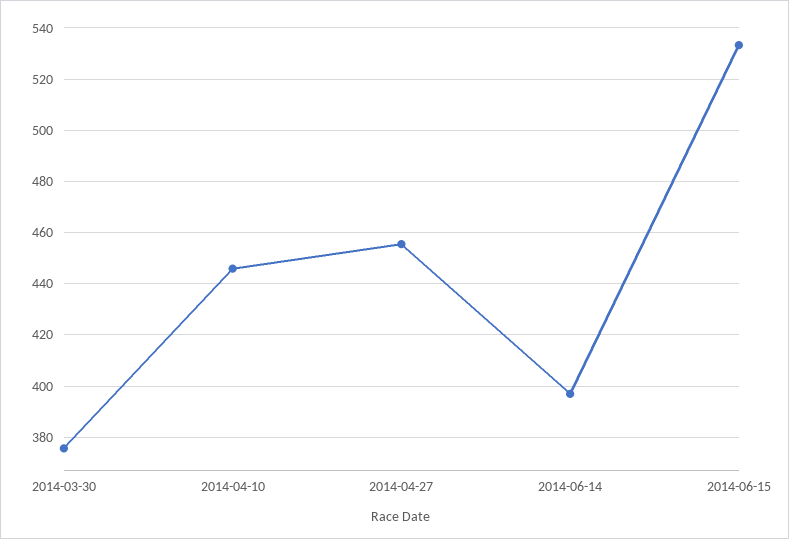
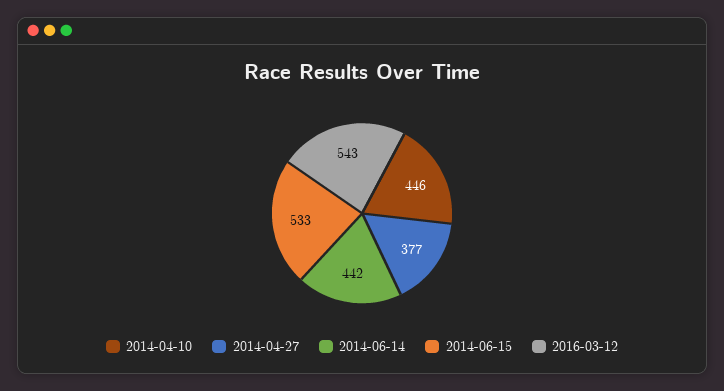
2014-03-30: 375 -> none
2014-04-27: 455 -> 377
2014-06-14: 397.5 -> 442
2016-03-12: none -> 543

